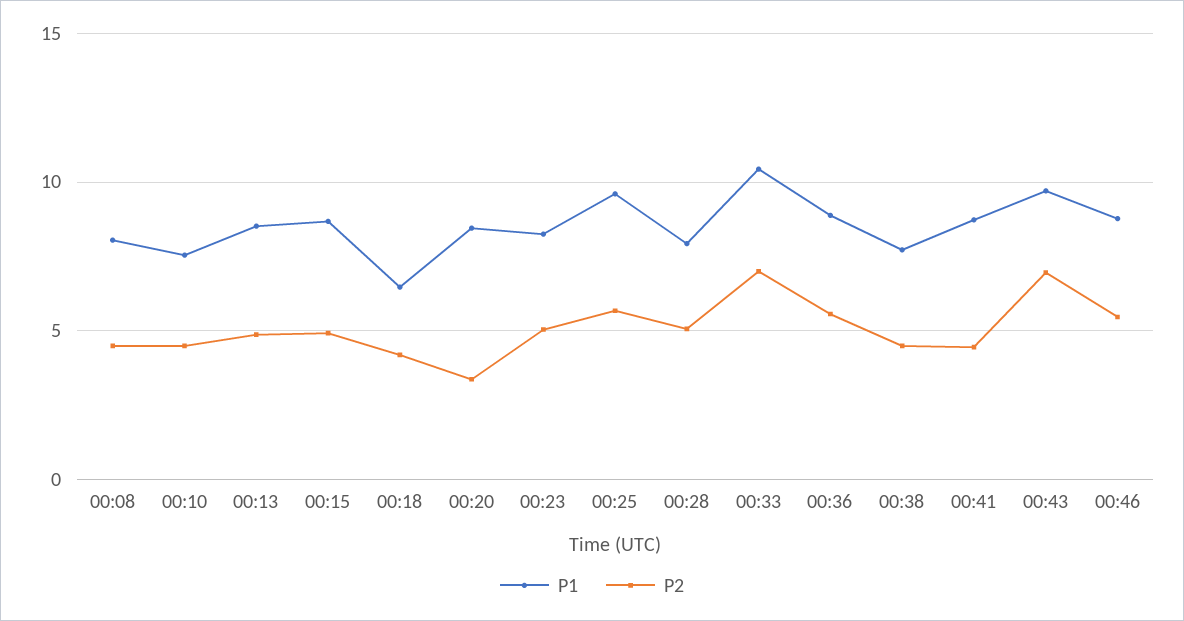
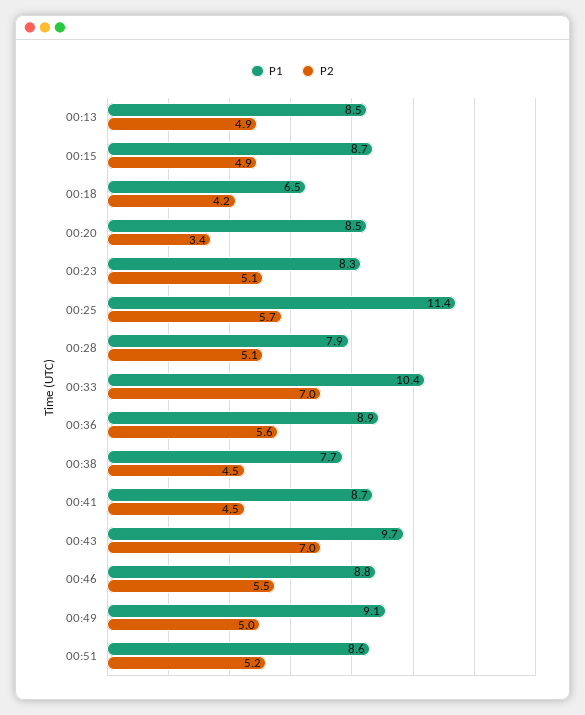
P1, 00:08: 8 -> none
P2, 00:08: 4.5 -> none
P1, 00:10: 7.5 -> none
P2, 00:10: 4.5 -> none
P1, 00:25: 9.5 -> 11.4
P1, 00:49: none -> 9.1
P2, 00:49: none -> 5
P1, 00:51: none -> 8.6
P2, 00:51: none -> 5.2

